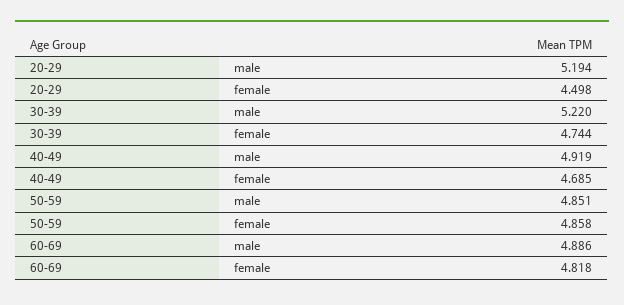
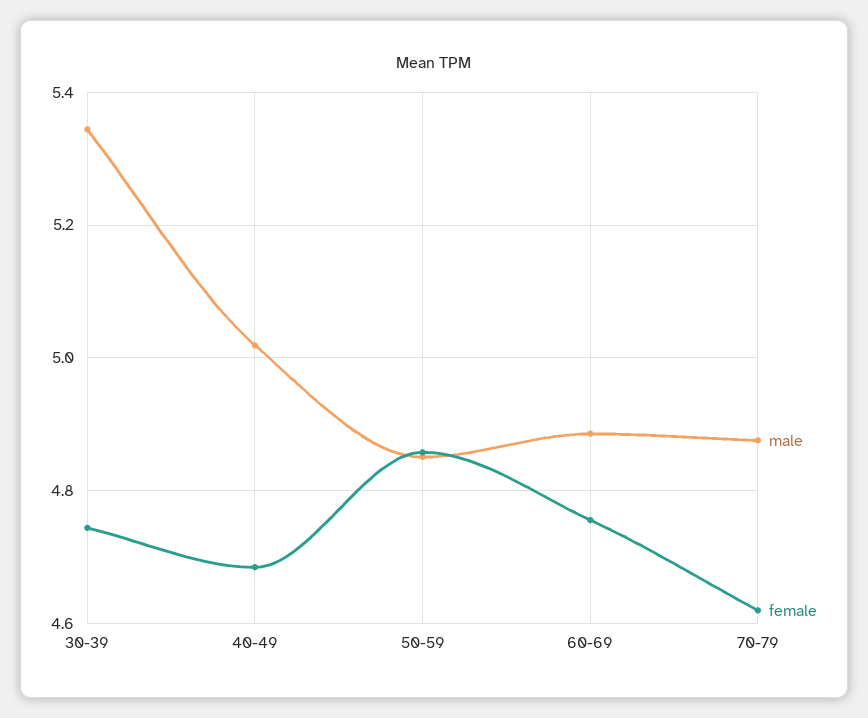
male, 20-29: 5.194 -> none
female, 20-29: 4.498 -> none
male, 30-39: 5.22 -> 5.34
male, 40-49: 4.919 -> 5.02
female, 60-69: 4.818 -> 4.76
male, 70-79: none -> 4.88
female, 70-79: none -> 4.62

